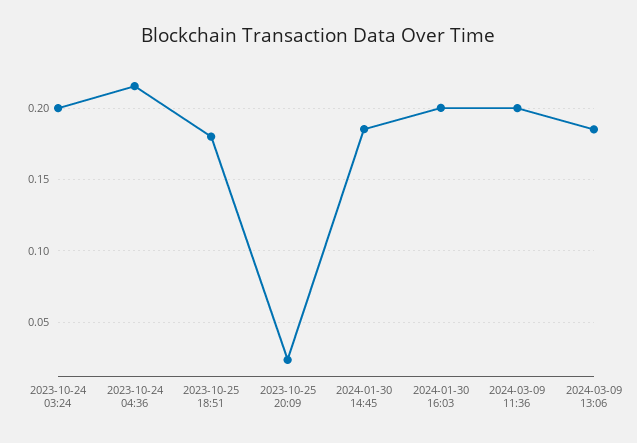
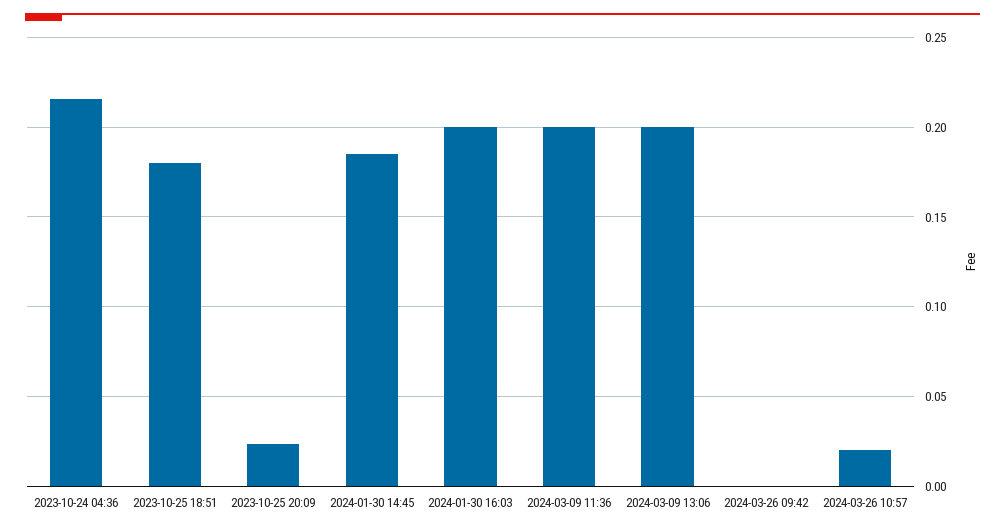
2023-10-24 03:24: 0.2 -> none
2024-03-09 13:06: 0.185 -> 0.2
2024-03-26 09:42: none -> 0
2024-03-26 10:57: none -> 0.02

